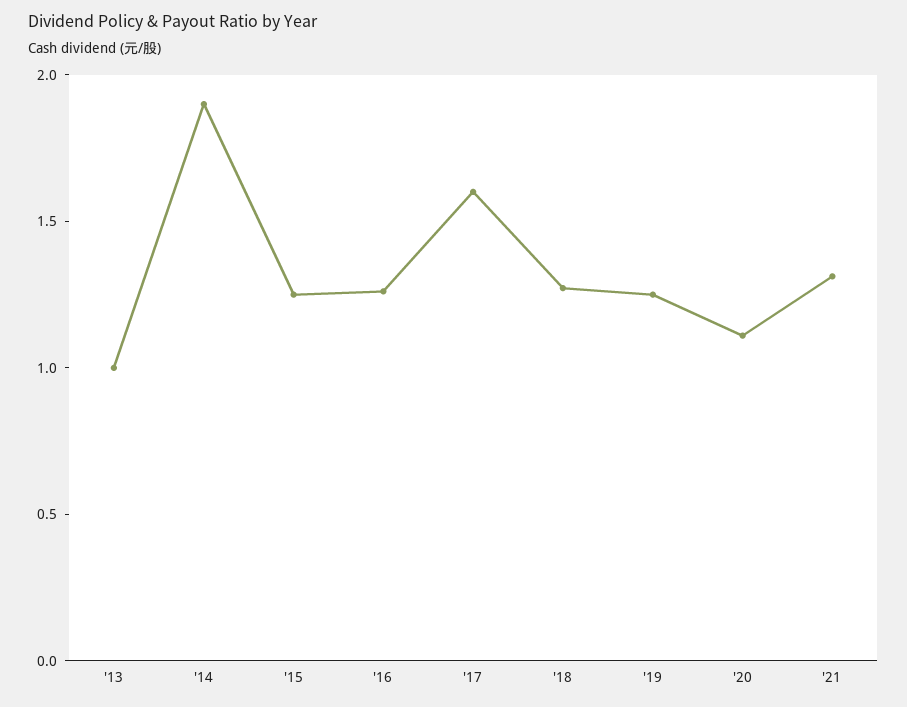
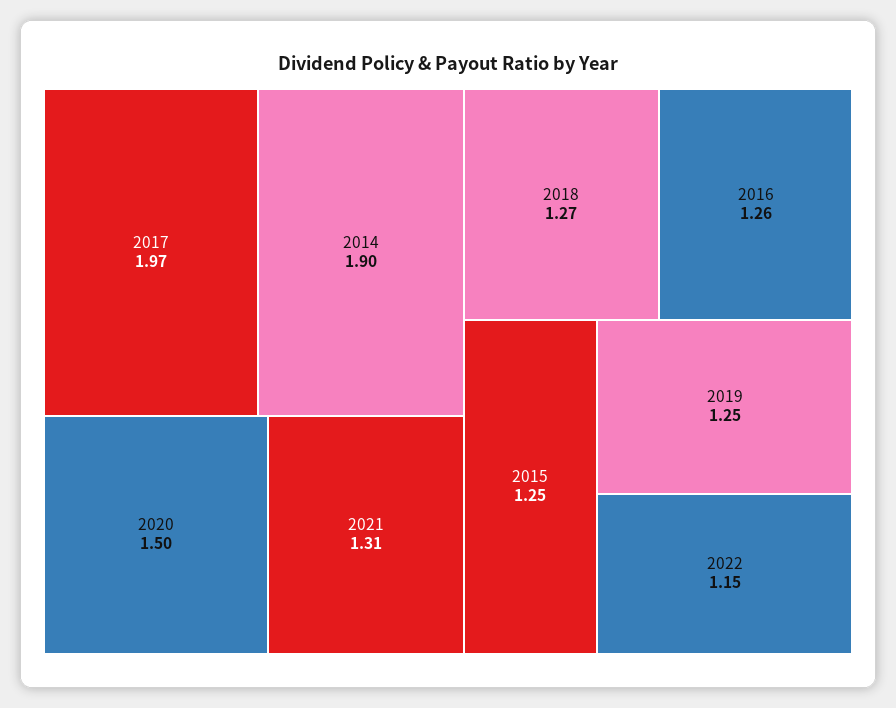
'13: 1 -> none
'17: 1.6 -> 1.97
'20: 1.1 -> 1.5
2022: none -> 1.15

